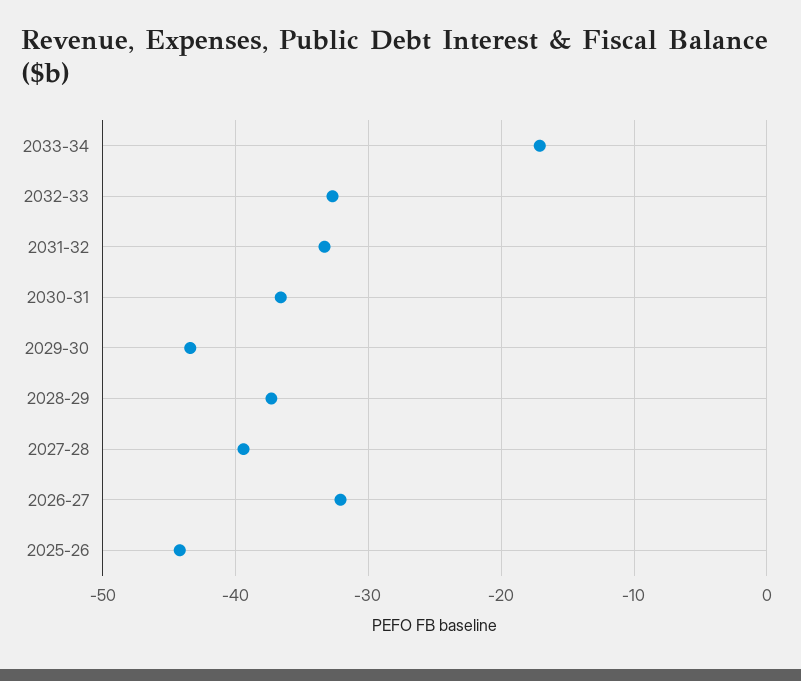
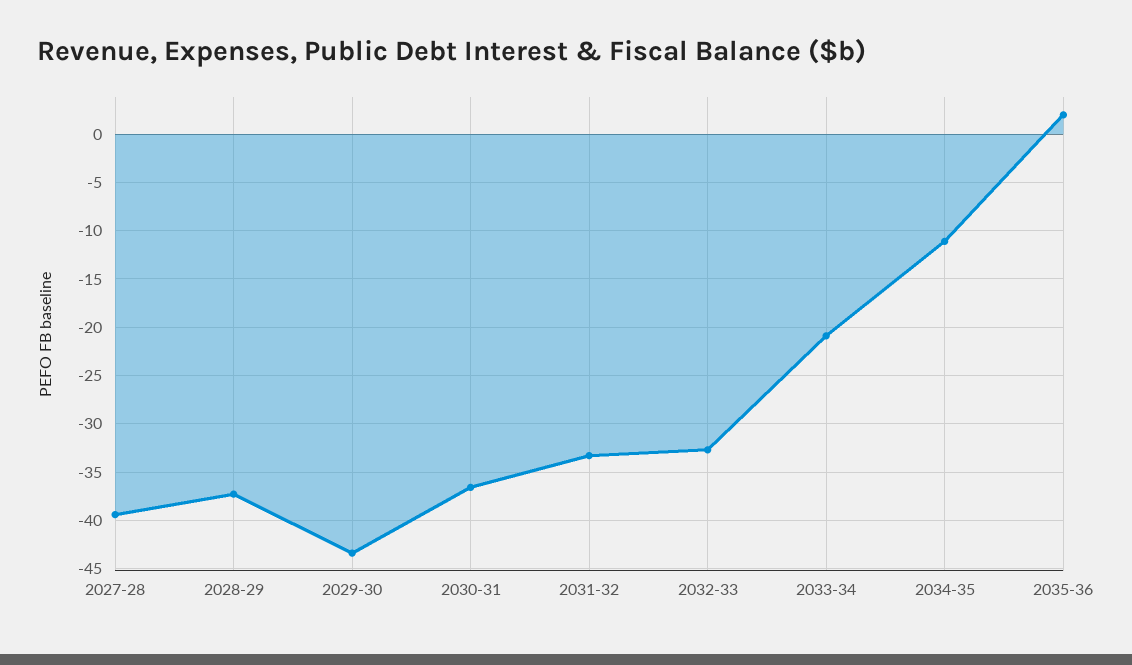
2033-34: -17 -> -21
2026-27: -32 -> none
2025-26: -44 -> none
2034-35: none -> -11
2035-36: none -> 2

